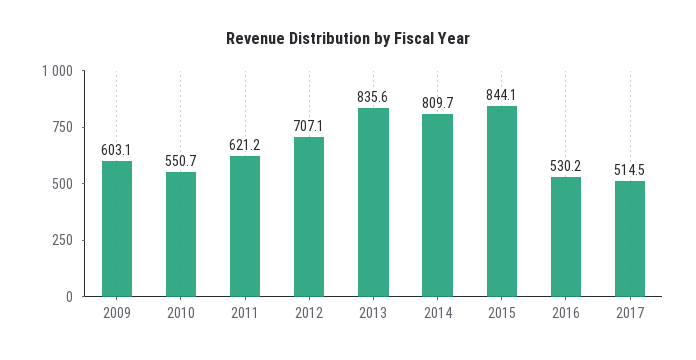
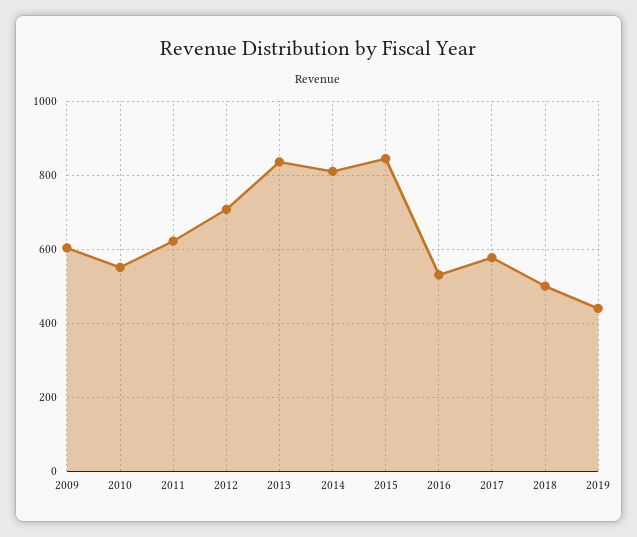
2017: 514.5 -> 580
2018: none -> 500
2019: none -> 440

